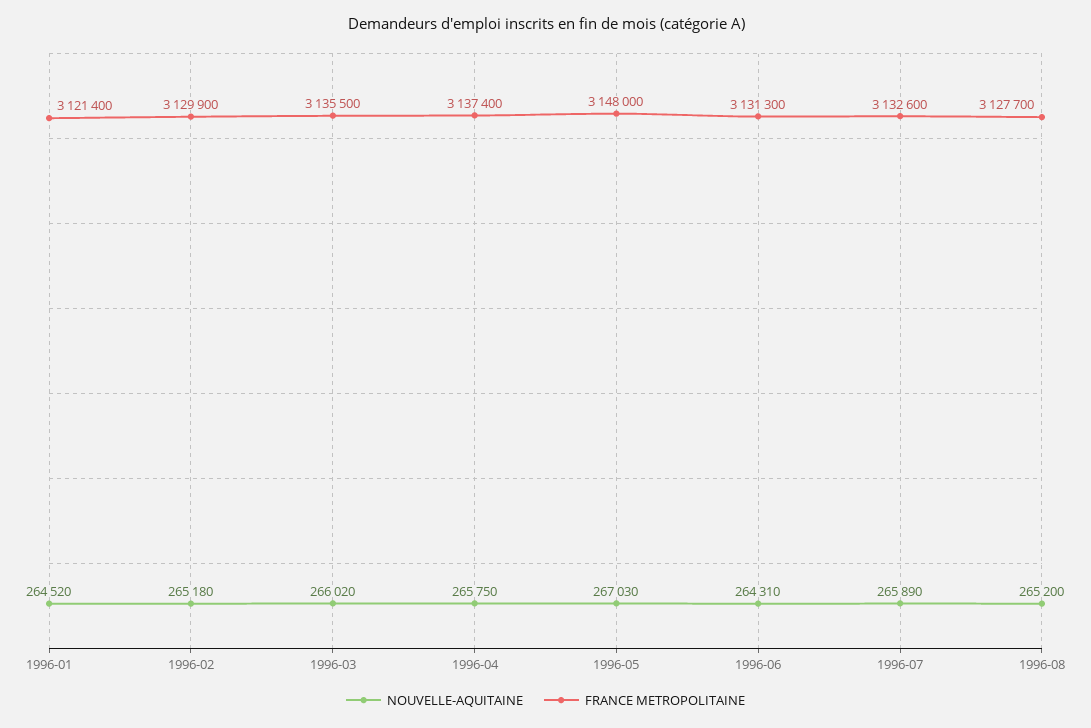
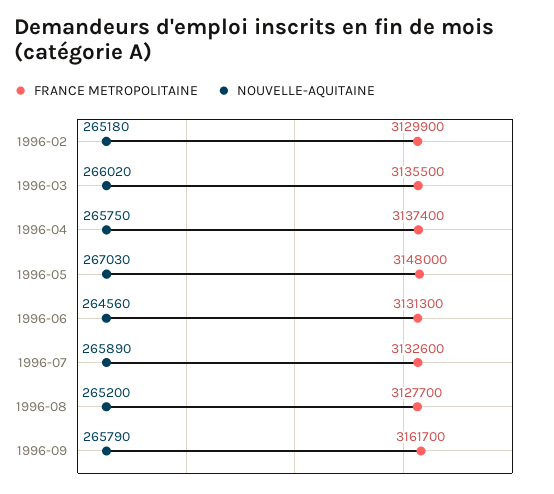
NOUVELLE-AQUITAINE, 1996-01: 264520 -> none
FRANCE METROPOLITAINE, 1996-01: 3121400 -> none
NOUVELLE-AQUITAINE, 1996-06: 264310 -> 264560
FRANCE METROPOLITAINE, 1996-09: none -> 3161700
NOUVELLE-AQUITAINE, 1996-09: none -> 265790

